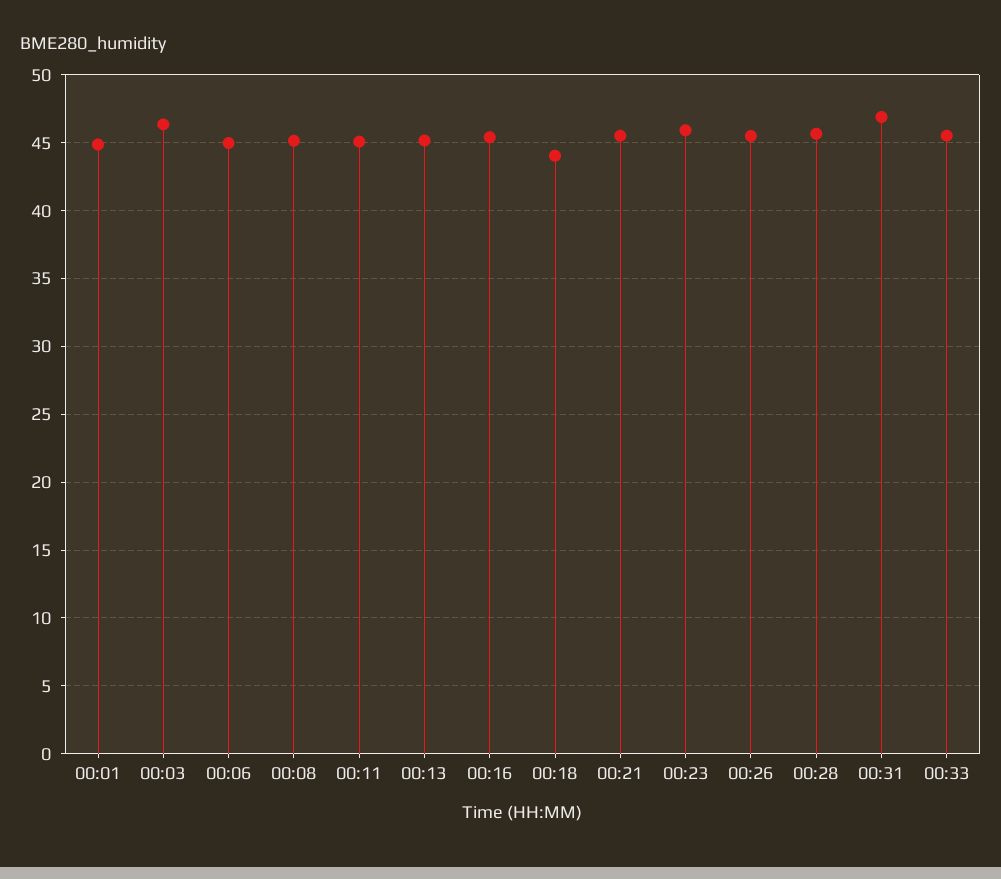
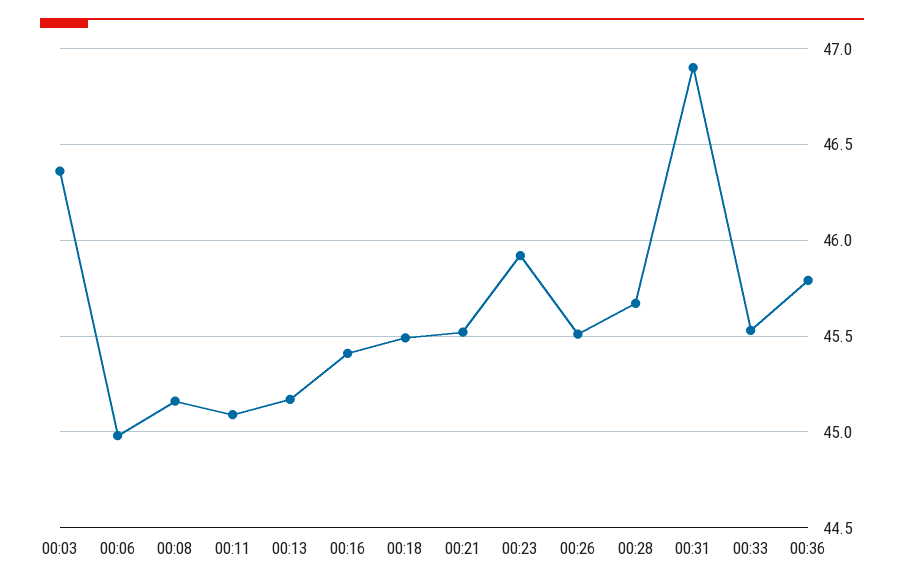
00:01: 45 -> none
00:18: 44 -> 45.5
00:36: none -> 45.8

